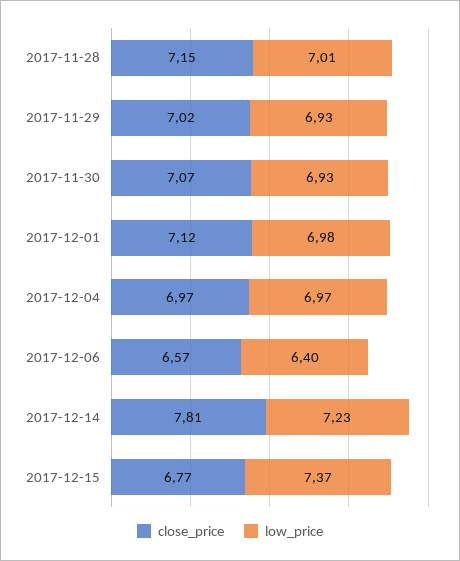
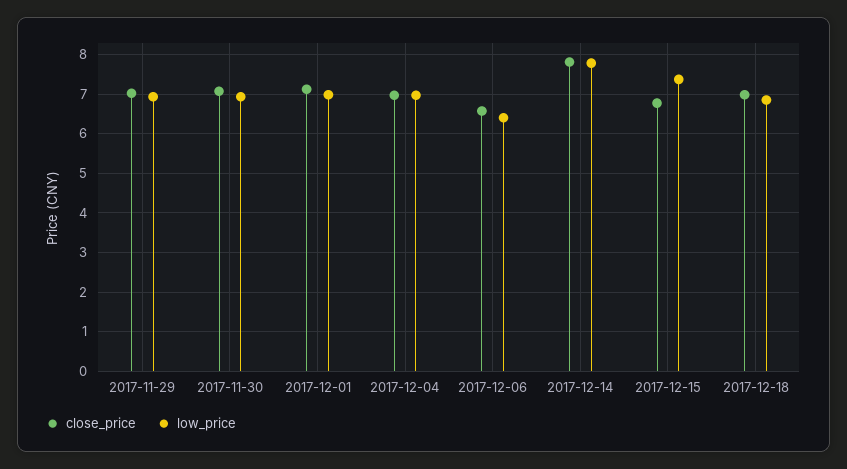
close_price, 2017-11-28: 7.15 -> none
low_price, 2017-11-28: 7.01 -> none
low_price, 2017-12-14: 7.23 -> 7.8
close_price, 2017-12-18: none -> 7
low_price, 2017-12-18: none -> 6.8

